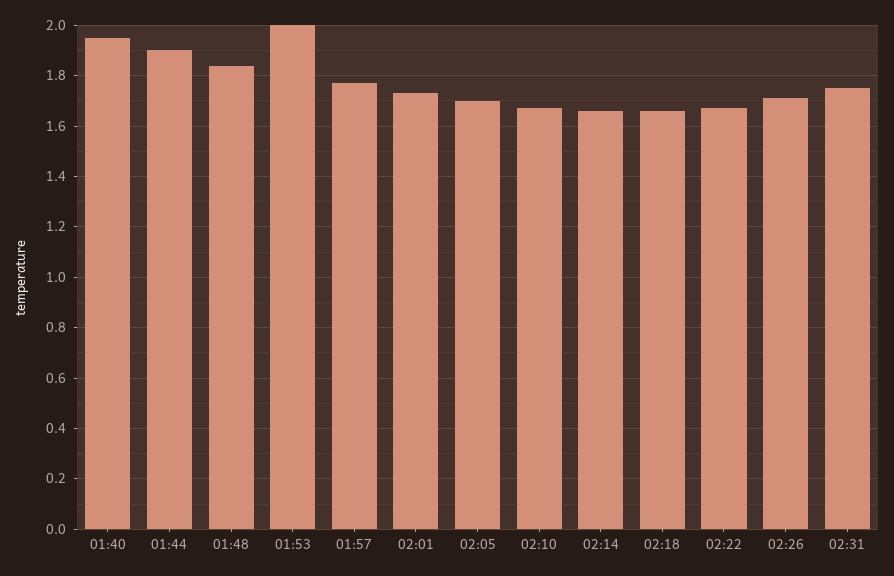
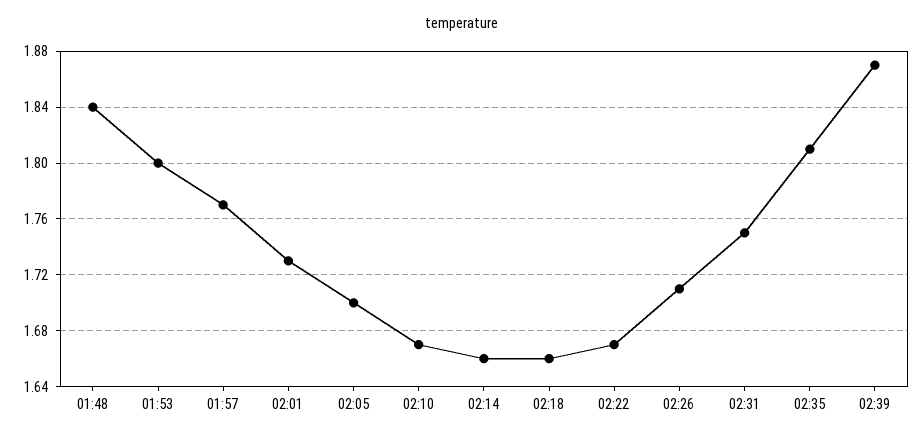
01:40: 1.95 -> none
01:44: 1.9 -> none
01:53: 2 -> 1.8
02:35: none -> 1.81
02:39: none -> 1.87

